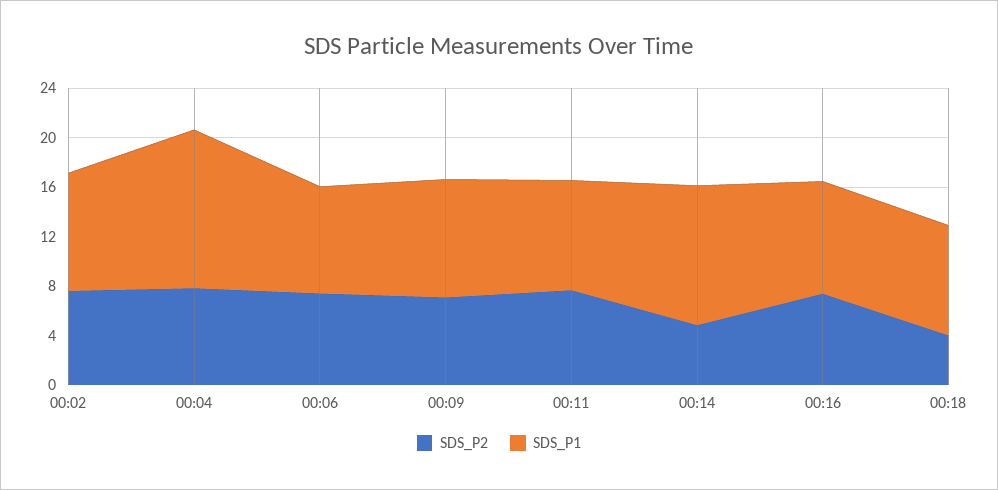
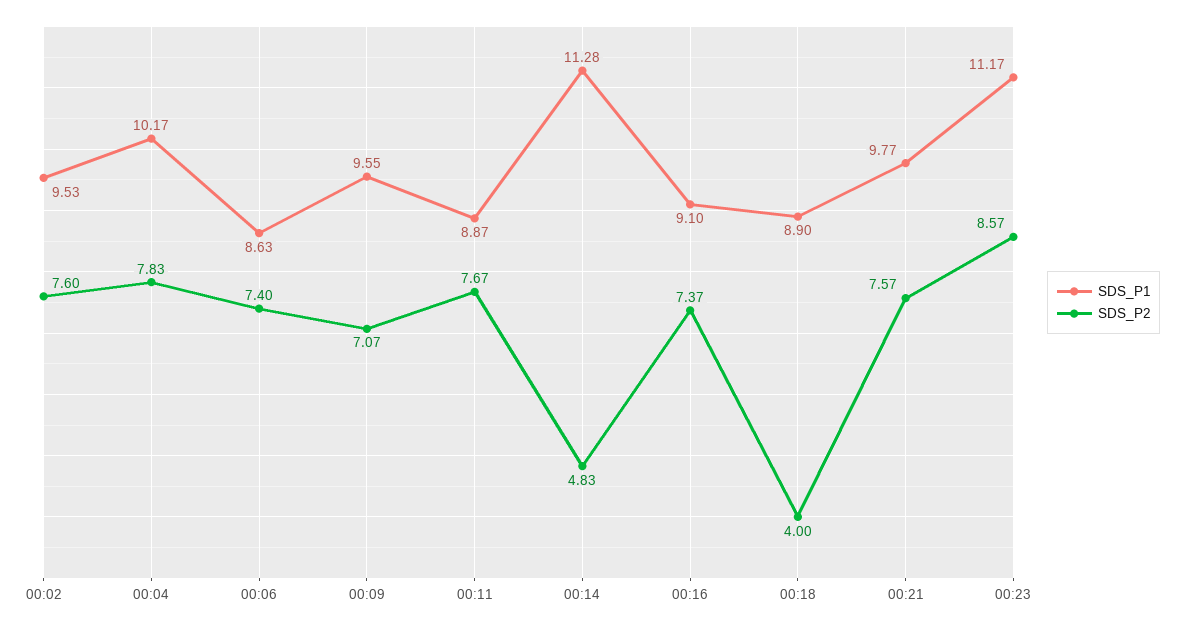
SDS_P1, 00:04: 13 -> 10.17
SDS_P1, 00:21: none -> 9.77
SDS_P2, 00:21: none -> 7.57
SDS_P1, 00:23: none -> 11.17
SDS_P2, 00:23: none -> 8.57

